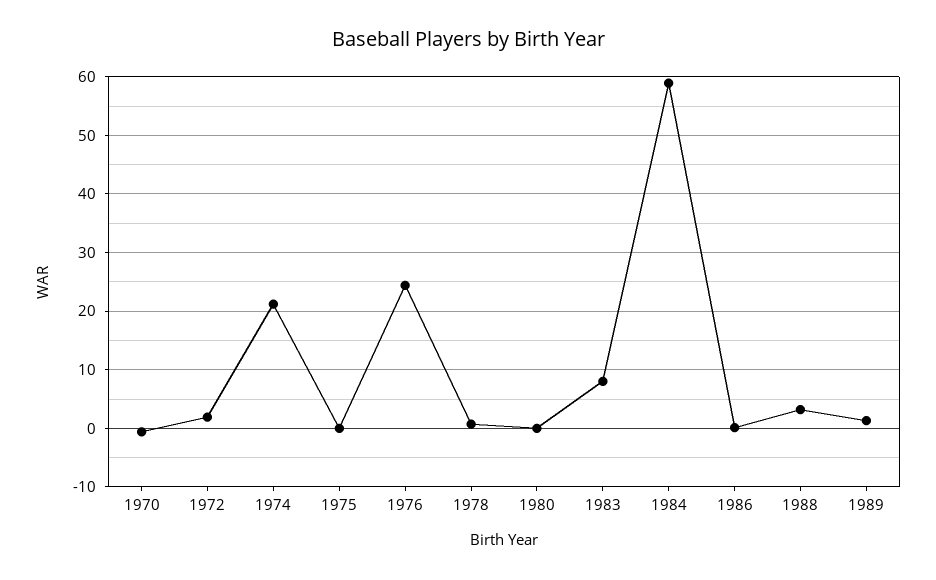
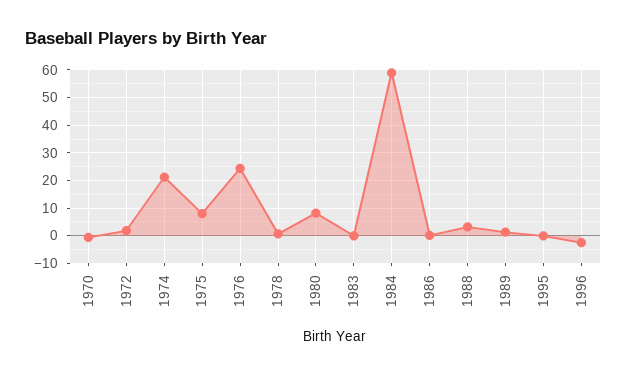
1975: 0 -> 7.5
1980: 0 -> 7.5
1983: 8 -> 0
1995: none -> 0
1996: none -> -2.5

